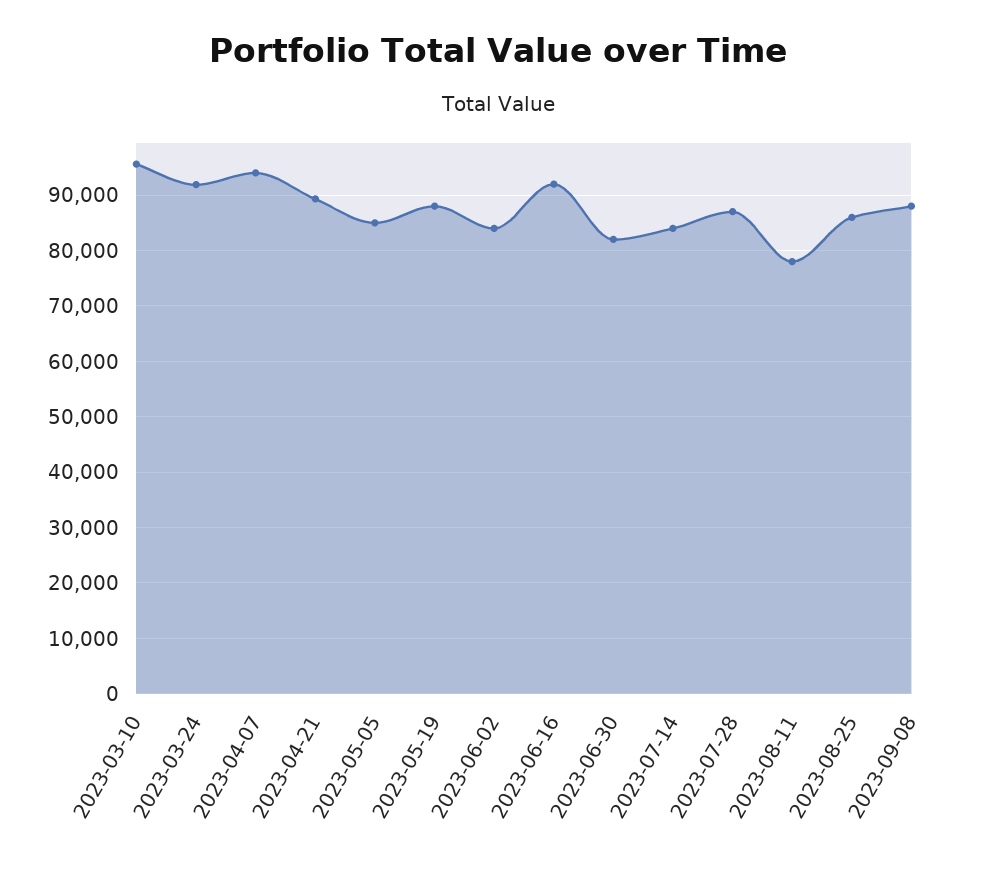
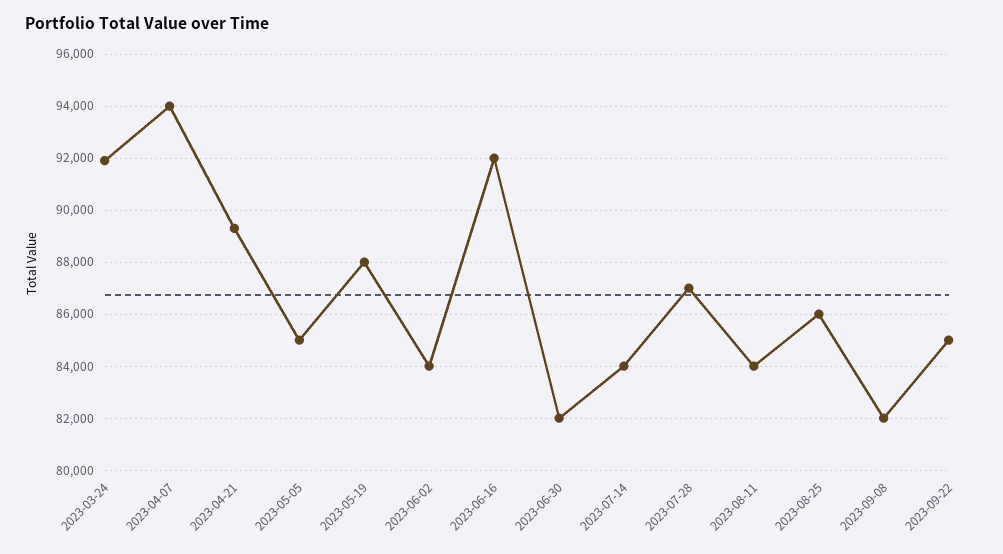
2023-03-10: 96000 -> none
2023-08-11: 78000 -> 84000
2023-09-08: 88000 -> 82000
2023-09-22: none -> 85000

